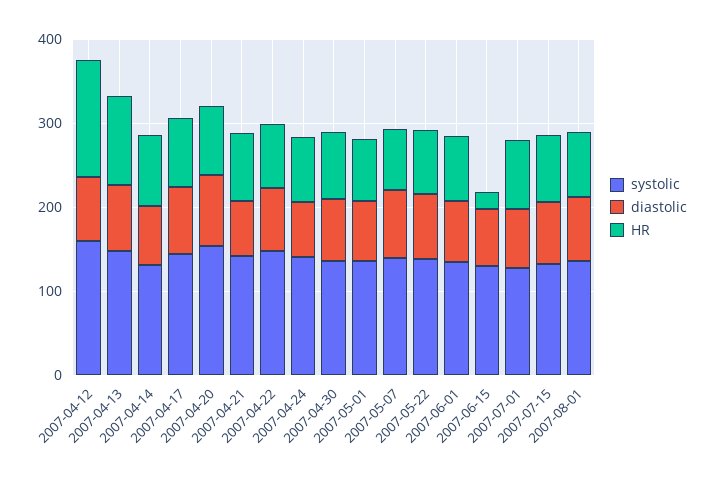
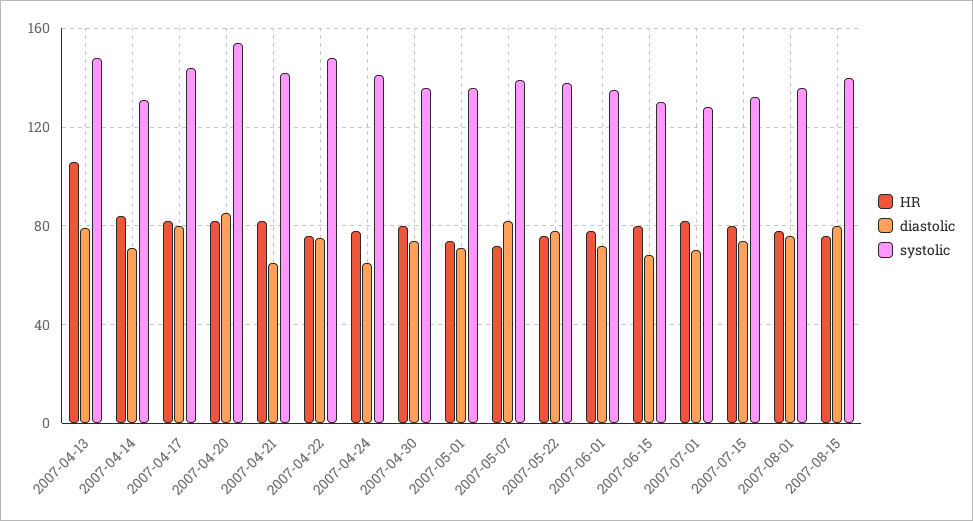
systolic, 2007-04-12: 160 -> none
diastolic, 2007-04-12: 80 -> none
HR, 2007-04-12: 140 -> none
HR, 2007-06-15: 20 -> 80
HR, 2007-08-15: none -> 75
diastolic, 2007-08-15: none -> 80
systolic, 2007-08-15: none -> 140

